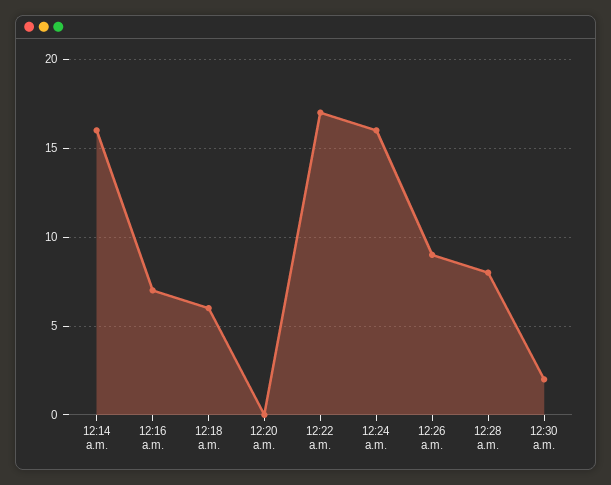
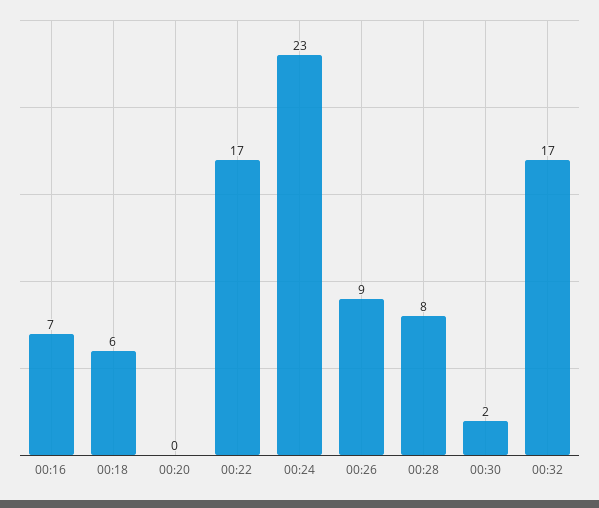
12:14 a.m.: 16 -> none
12:24 a.m.: 16 -> 23
00:32: none -> 17

